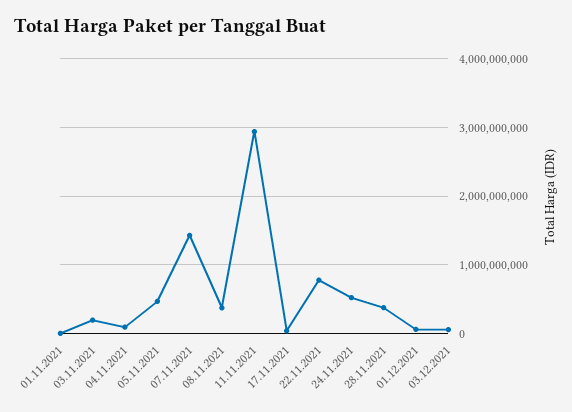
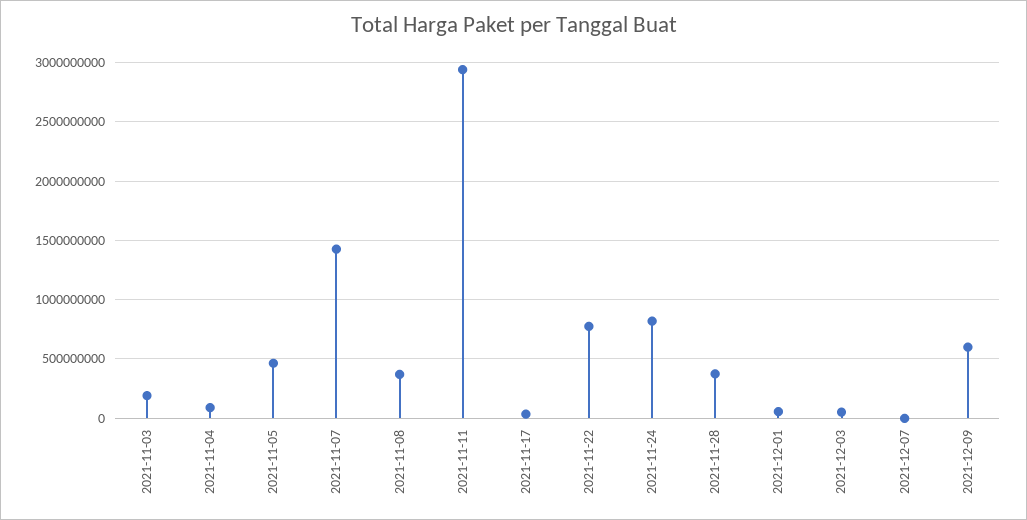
01.11.2021: 0 -> none
24.11.2021: 500000000 -> 800000000
2021-12-07: none -> 0
2021-12-09: none -> 600000000

